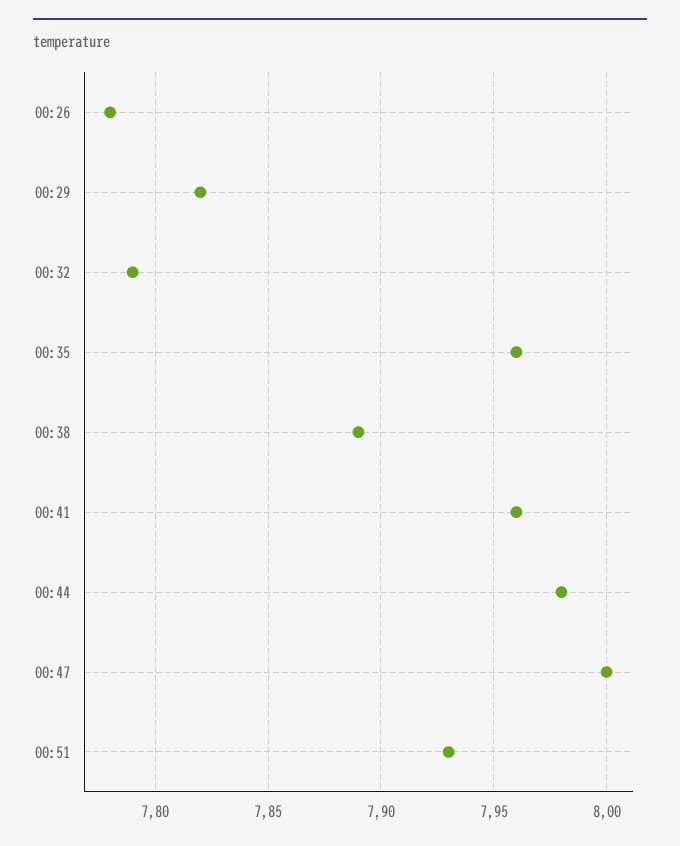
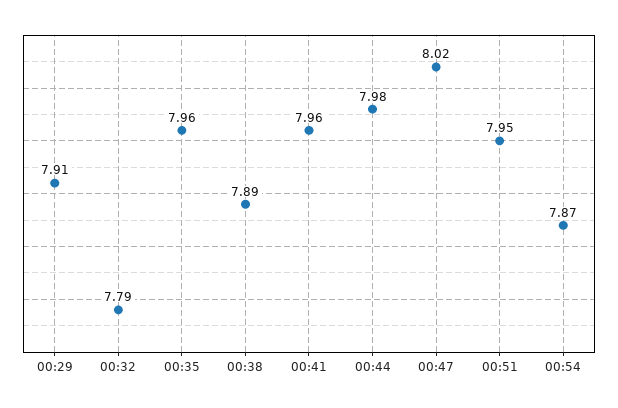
00:26: 7.78 -> none
00:29: 7.82 -> 7.91
00:47: 8 -> 8.02
00:51: 7.93 -> 7.95
00:54: none -> 7.87

